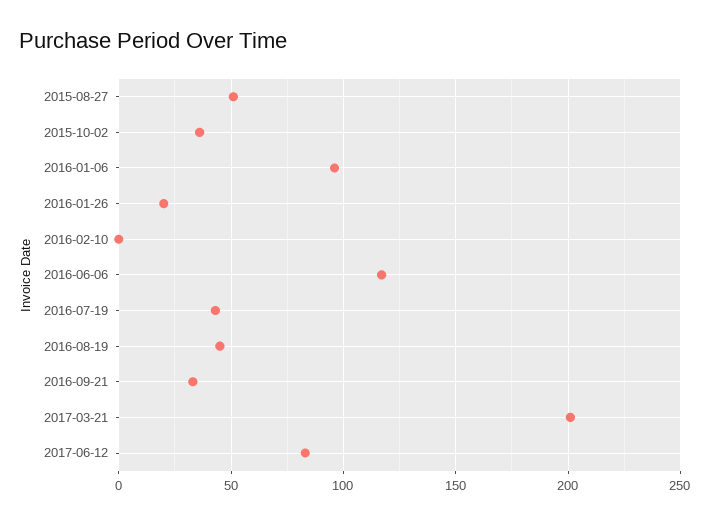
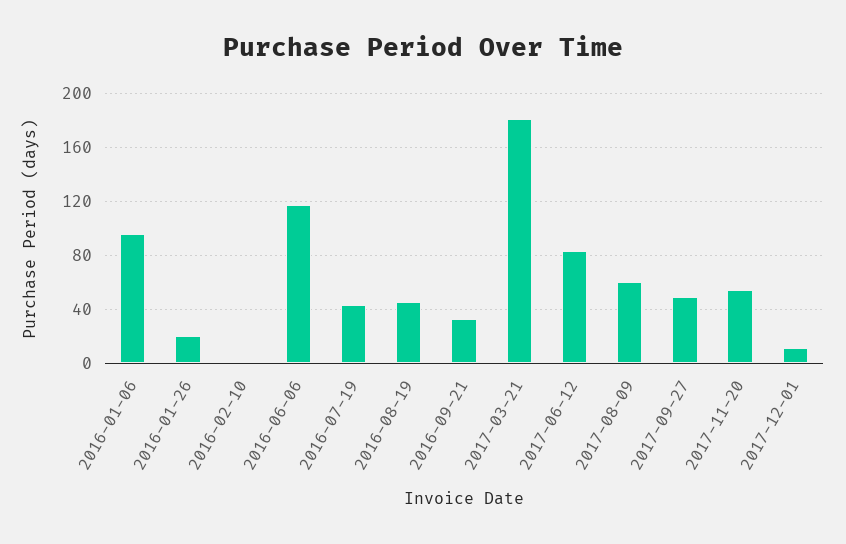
2015-08-27: 50 -> none
2015-10-02: 35 -> none
2017-03-21: 200 -> 180
2017-08-09: none -> 60
2017-09-27: none -> 50
2017-11-20: none -> 55
2017-12-01: none -> 10

